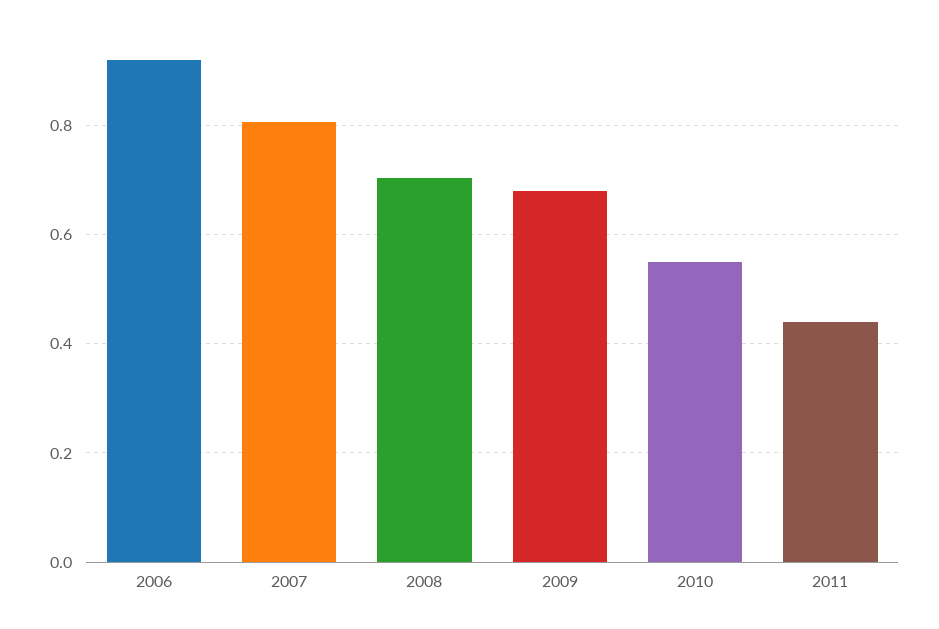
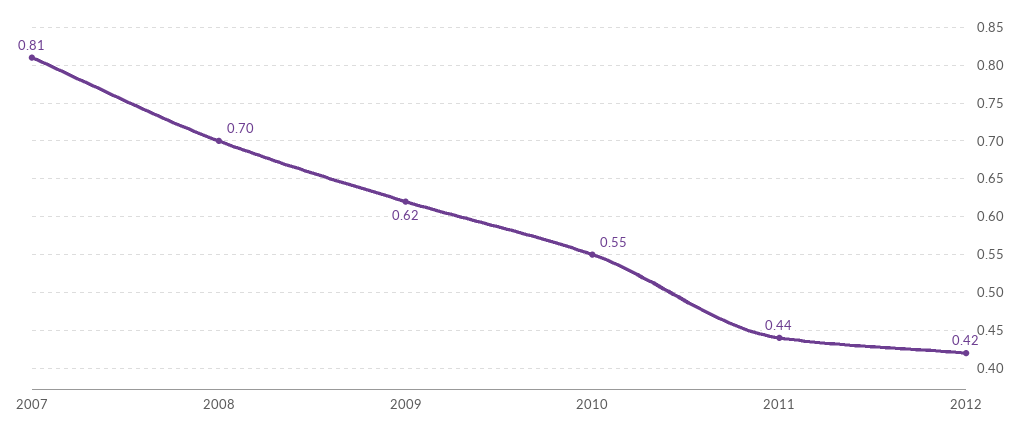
2006: 0.92 -> none
2009: 0.68 -> 0.62
2012: none -> 0.42

